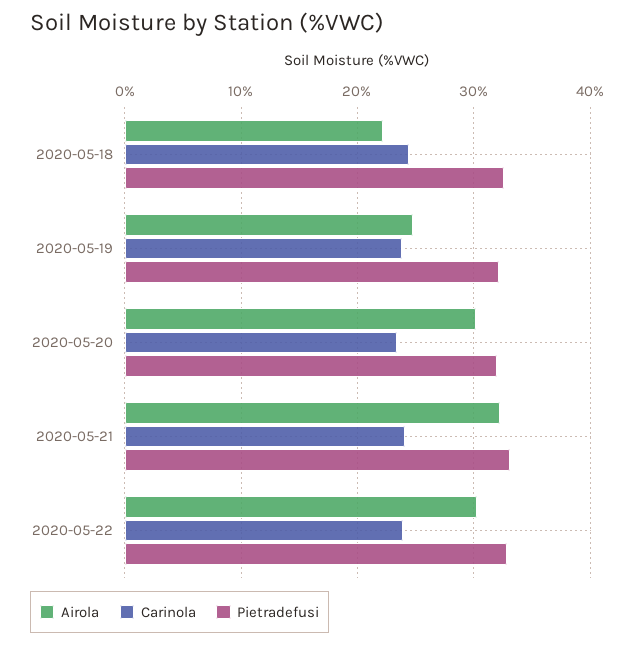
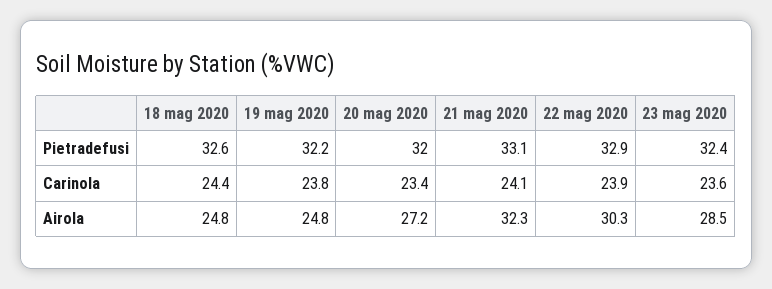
Airola, 2020-05-18: 22 -> 24.8
Airola, 2020-05-20: 30 -> 27.2
Pietradefusi, 23 mag 2020: none -> 32.4
Carinola, 23 mag 2020: none -> 23.6
Airola, 23 mag 2020: none -> 28.5

